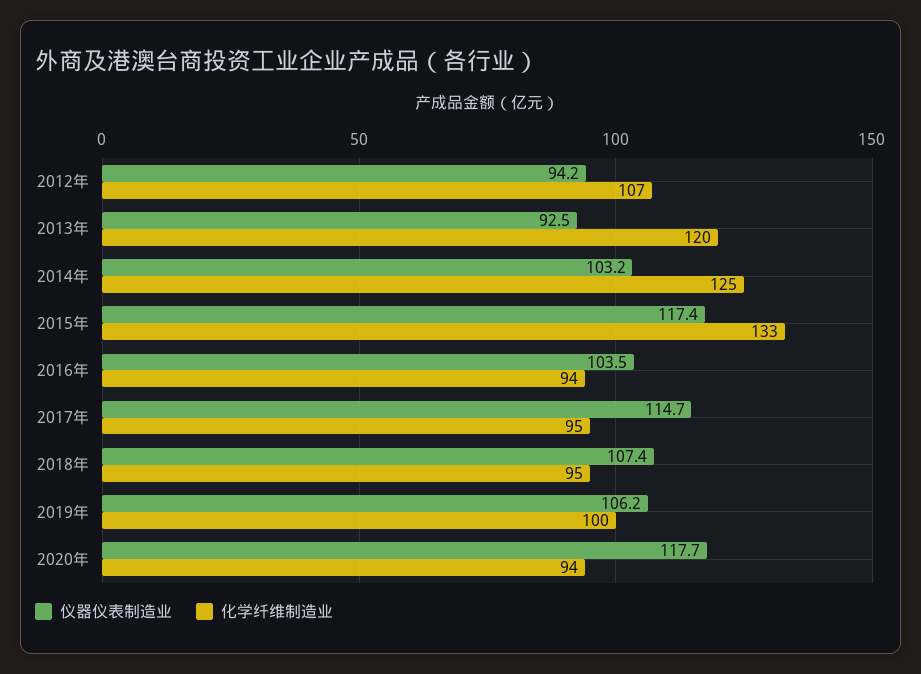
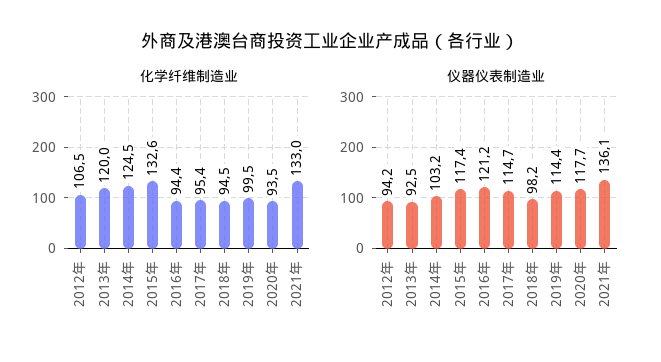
仪器仪表制造业, 2016年: 103.5 -> 121.2
仪器仪表制造业, 2018年: 107.4 -> 98.2
仪器仪表制造业, 2019年: 106.2 -> 114.4
化学纤维制造业, 2021年: none -> 133
仪器仪表制造业, 2021年: none -> 136.1

